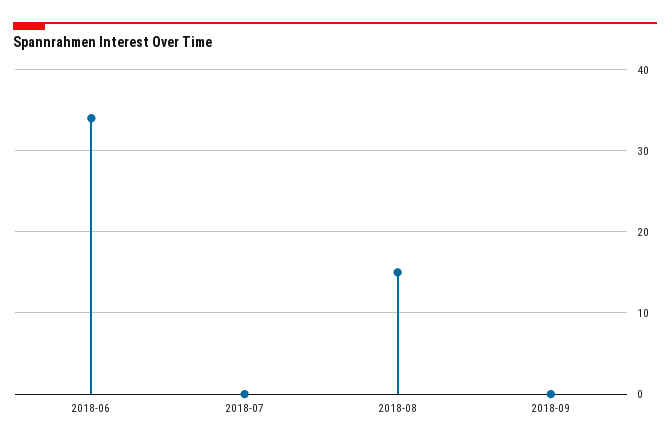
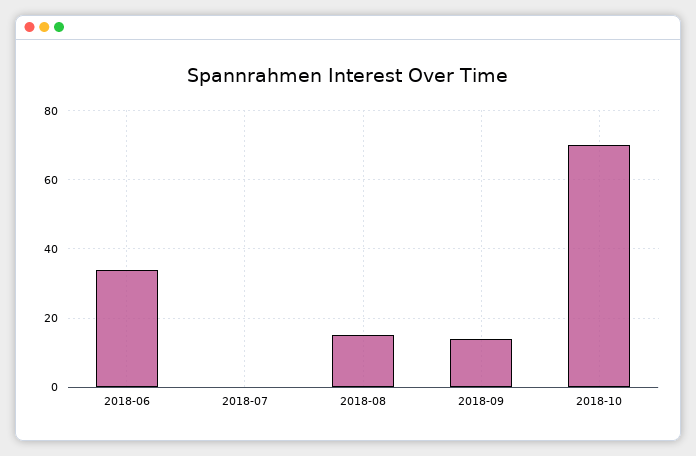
2018-09: 0 -> 15
2018-10: none -> 70

